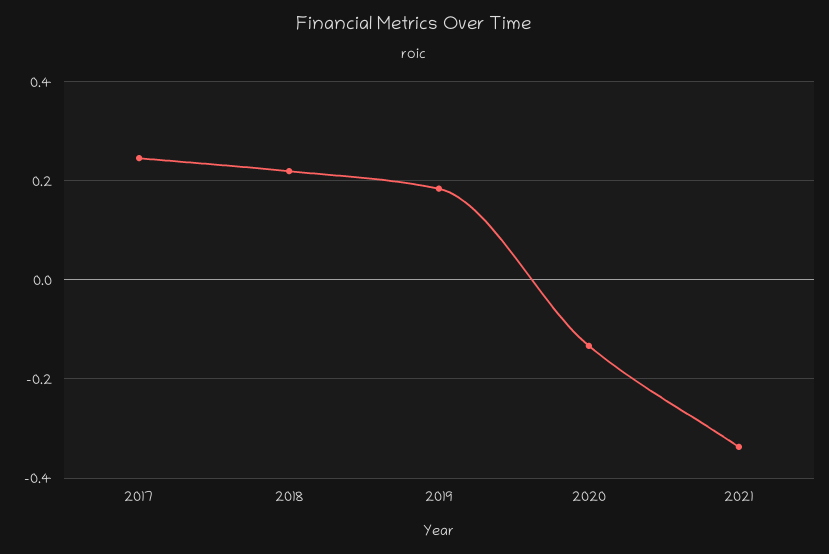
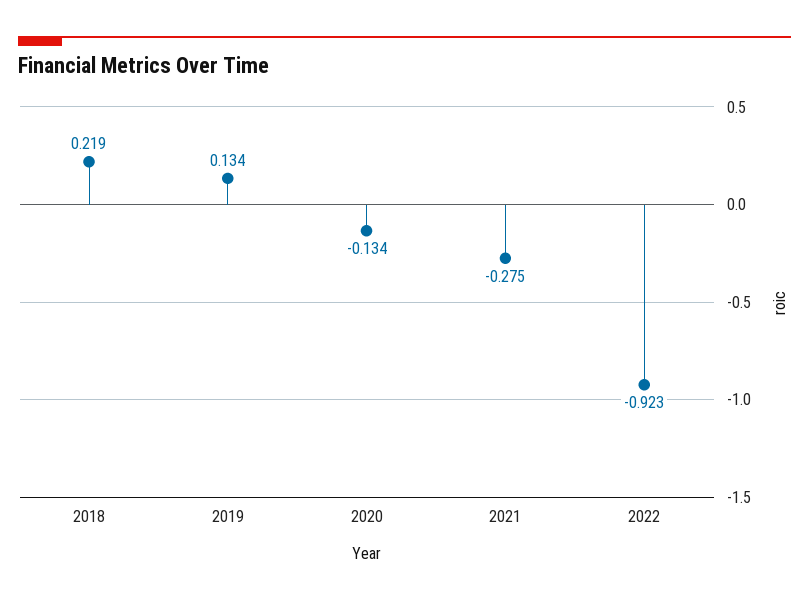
2017: 0.24 -> none
2019: 0.18 -> 0.134
2021: -0.34 -> -0.275
2022: none -> -0.923

